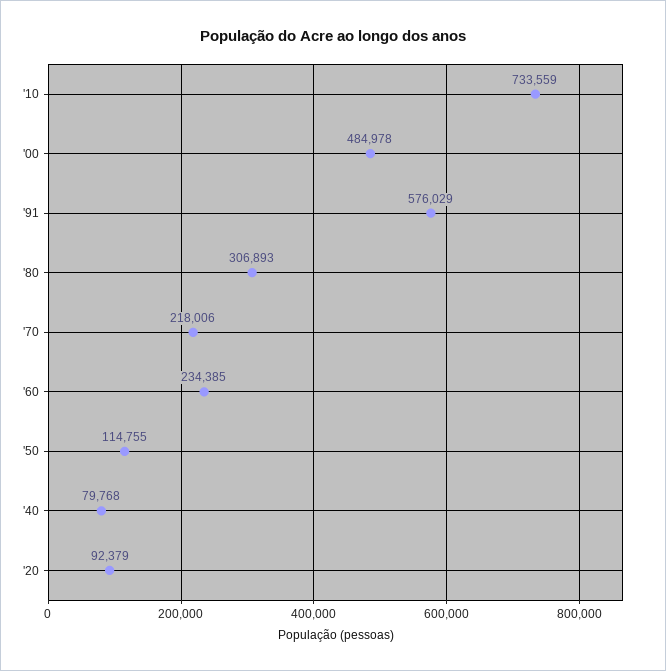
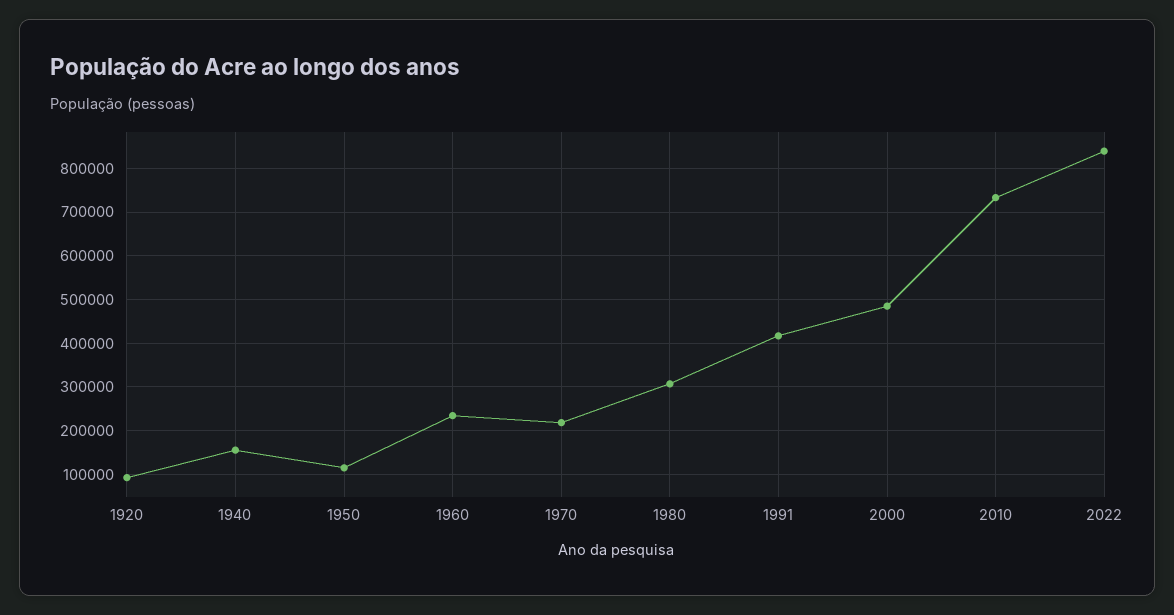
'91: 576029 -> 420000
'40: 79768 -> 160000
2022: none -> 840000

